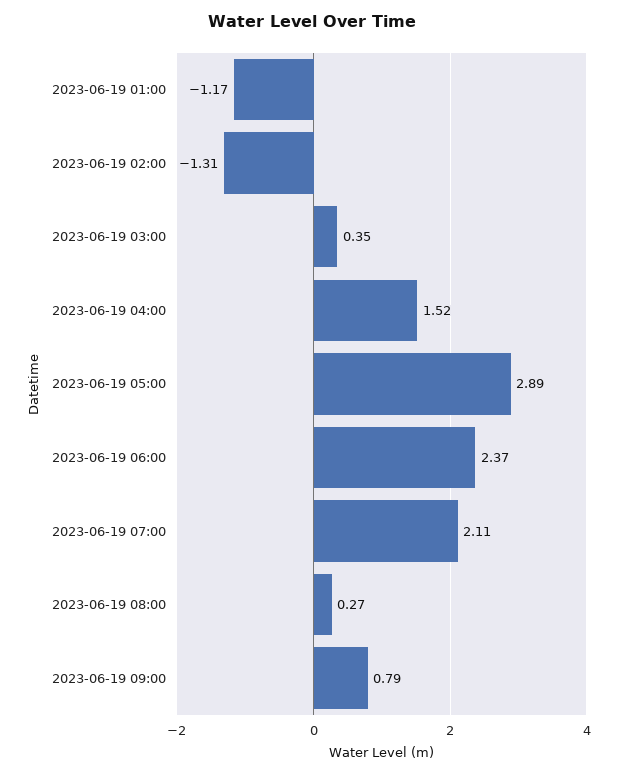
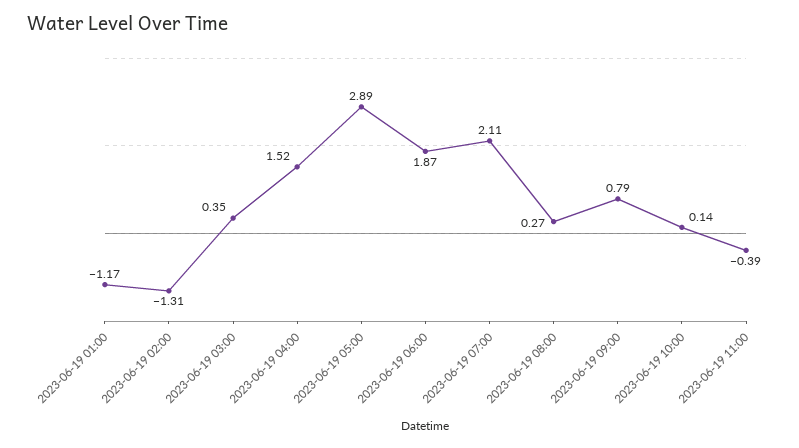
2023-06-19 06:00: 2.37 -> 1.87
2023-06-19 10:00: none -> 0.14
2023-06-19 11:00: none -> -0.39

